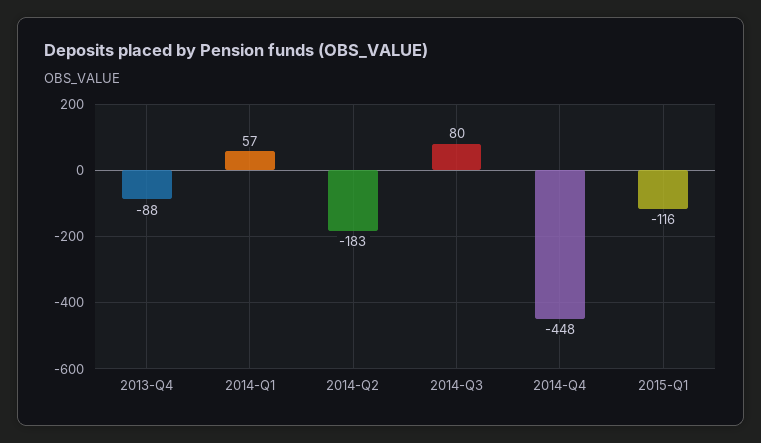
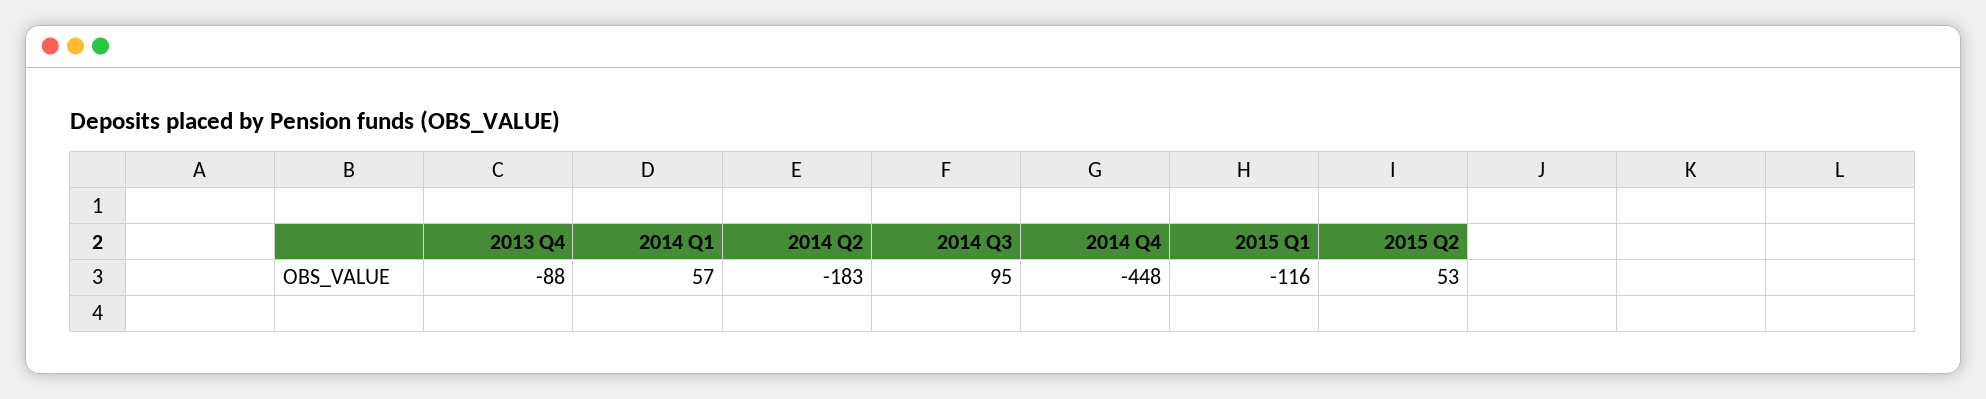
2014-Q3: 80 -> 95
2015 Q2: none -> 53

